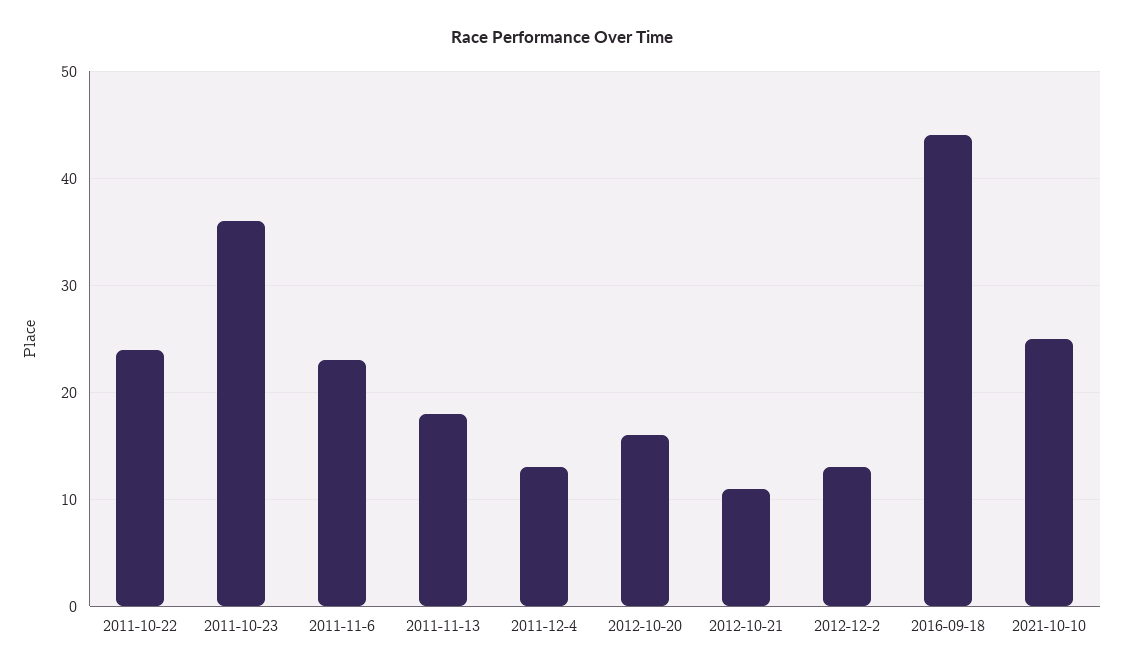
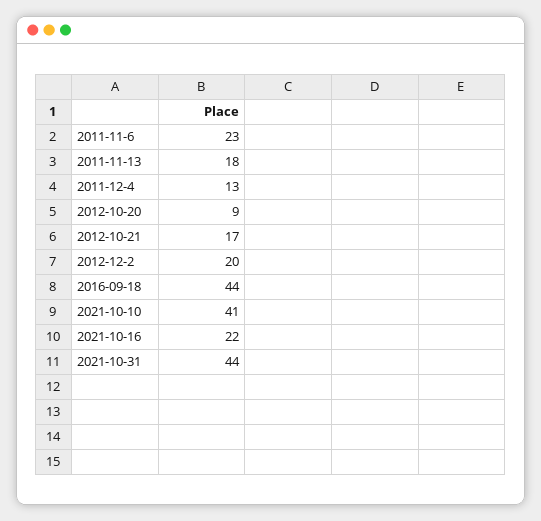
2011-10-22: 24 -> none
2011-10-23: 36 -> none
2012-10-20: 16 -> 9
2012-10-21: 11 -> 17
2012-12-2: 13 -> 20
2021-10-10: 25 -> 41
2021-10-16: none -> 22
2021-10-31: none -> 44

